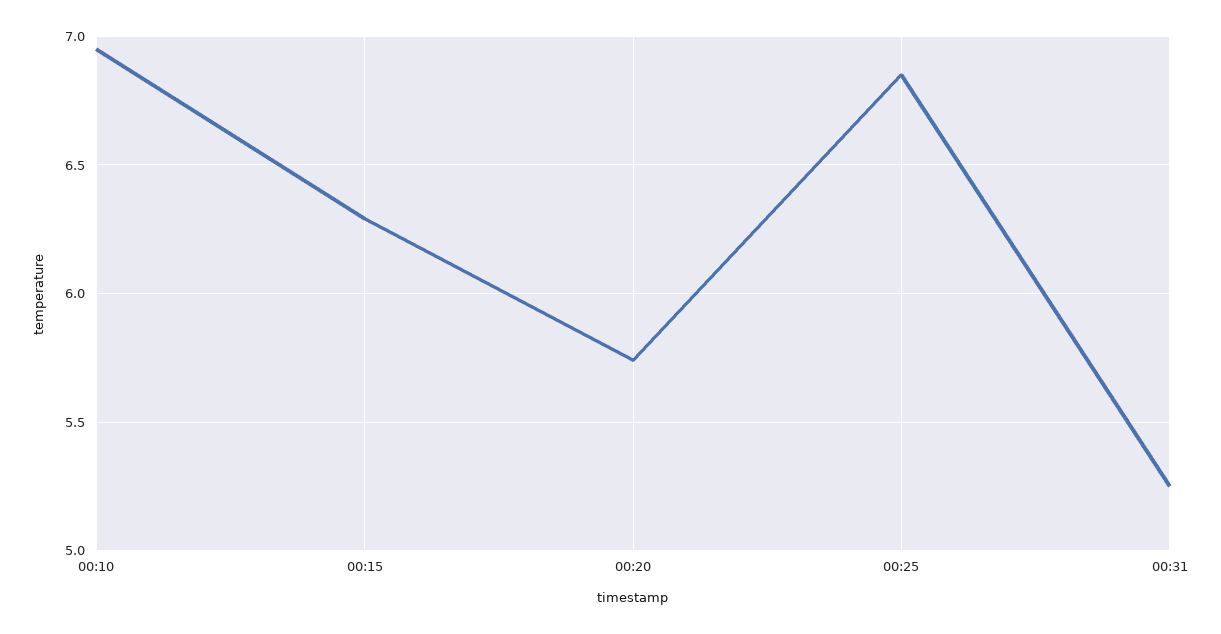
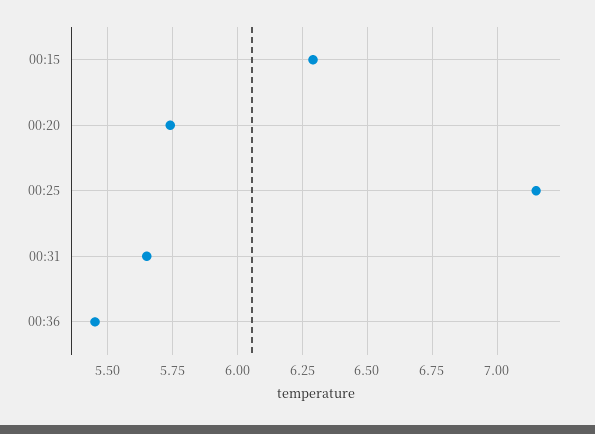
00:10: 6.95 -> none
00:25: 6.85 -> 7.15
00:31: 5.25 -> 5.65
00:36: none -> 5.45

